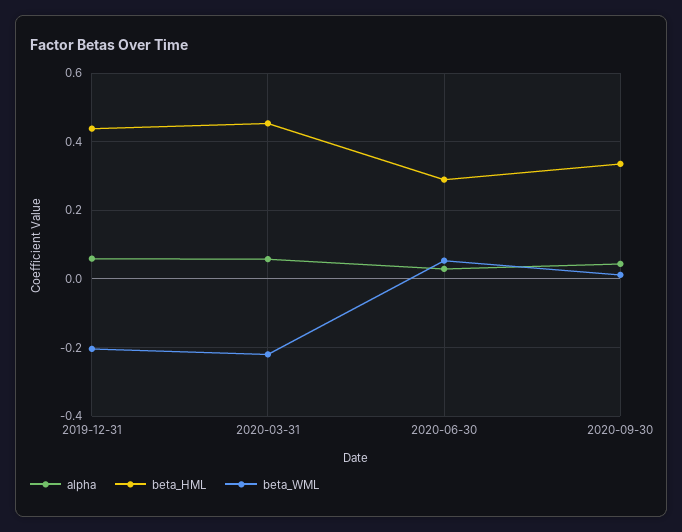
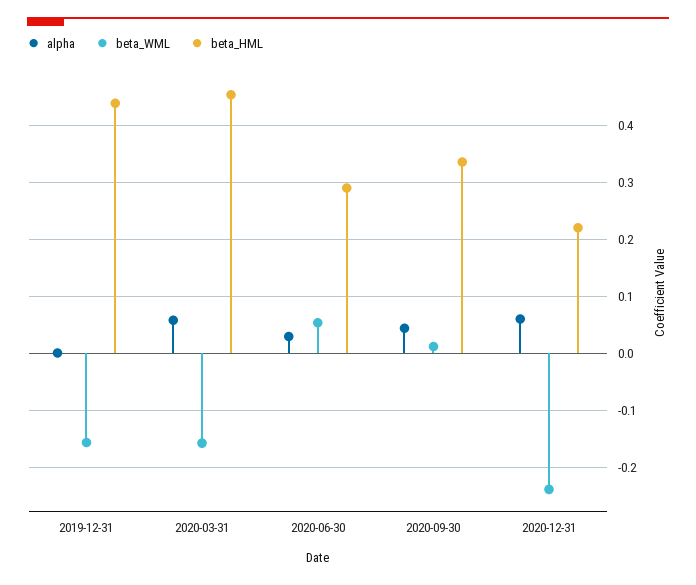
alpha, 2019-12-31: 0.06 -> 0
beta_WML, 2019-12-31: -0.2 -> -0.16
beta_WML, 2020-03-31: -0.22 -> -0.16
alpha, 2020-12-31: none -> 0.06
beta_WML, 2020-12-31: none -> -0.24
beta_HML, 2020-12-31: none -> 0.22

